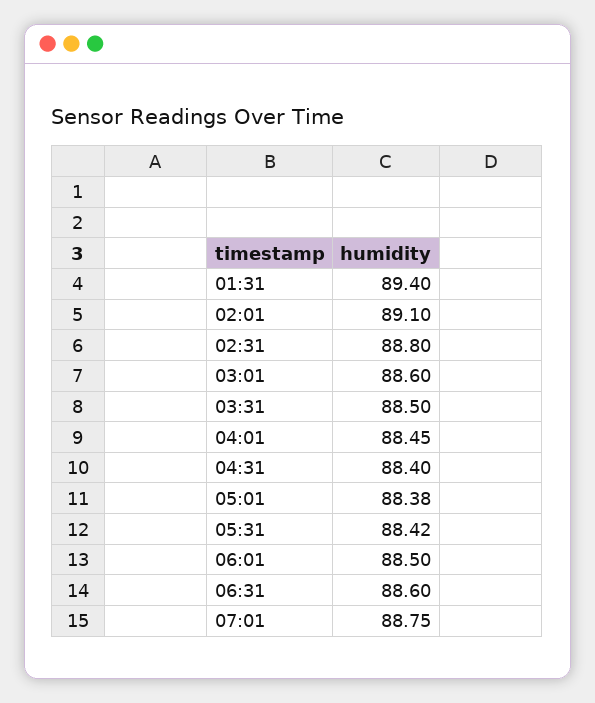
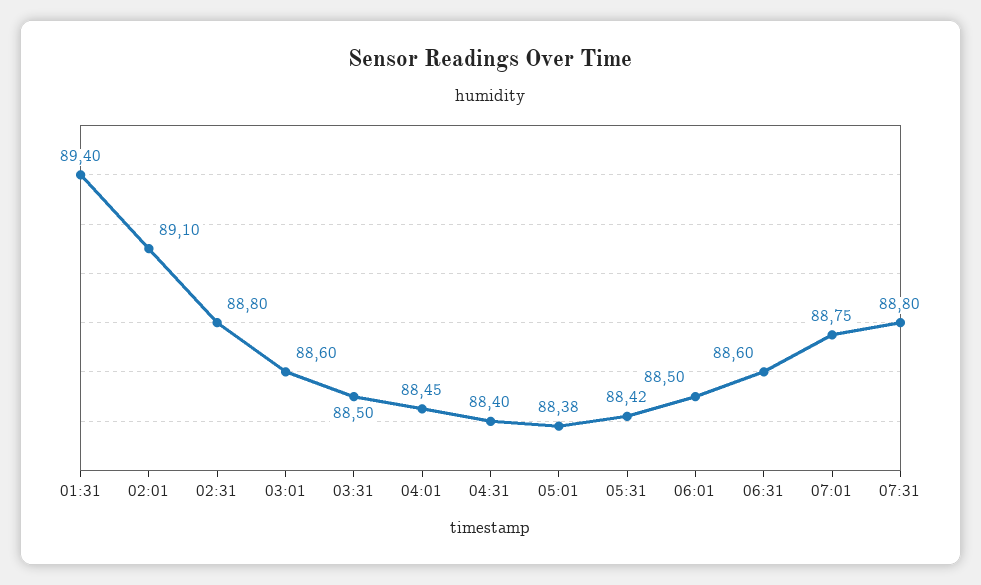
07:31: none -> 88.8

